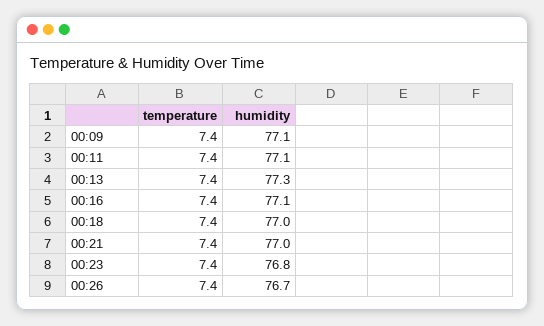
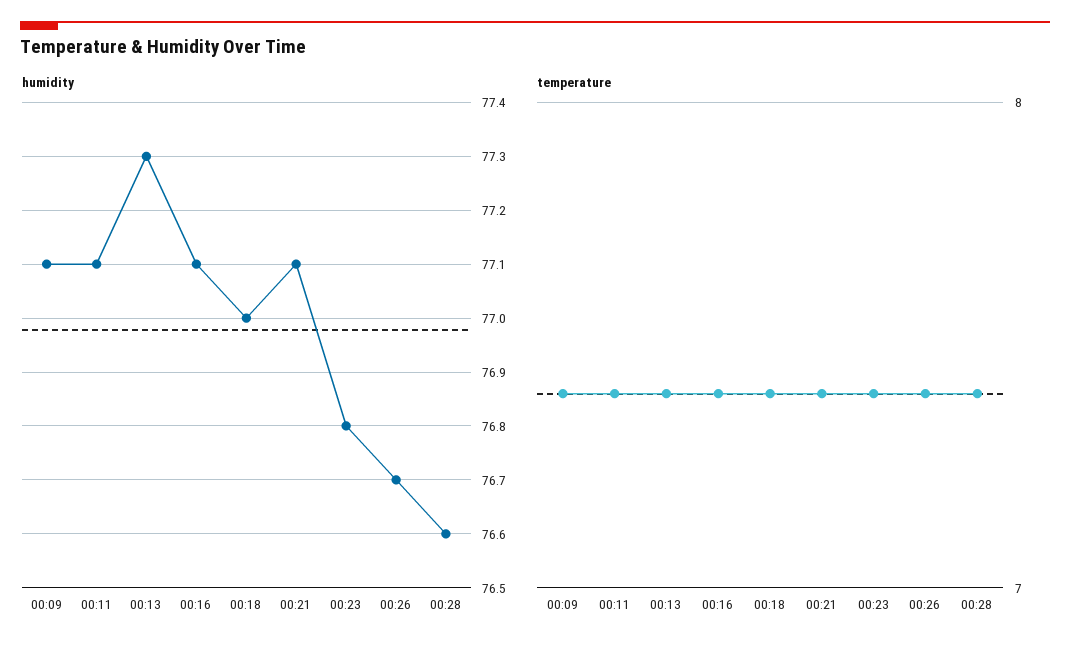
humidity, 00:21: 77 -> 77.1
humidity, 00:28: none -> 76.6
temperature, 00:28: none -> 7.4

